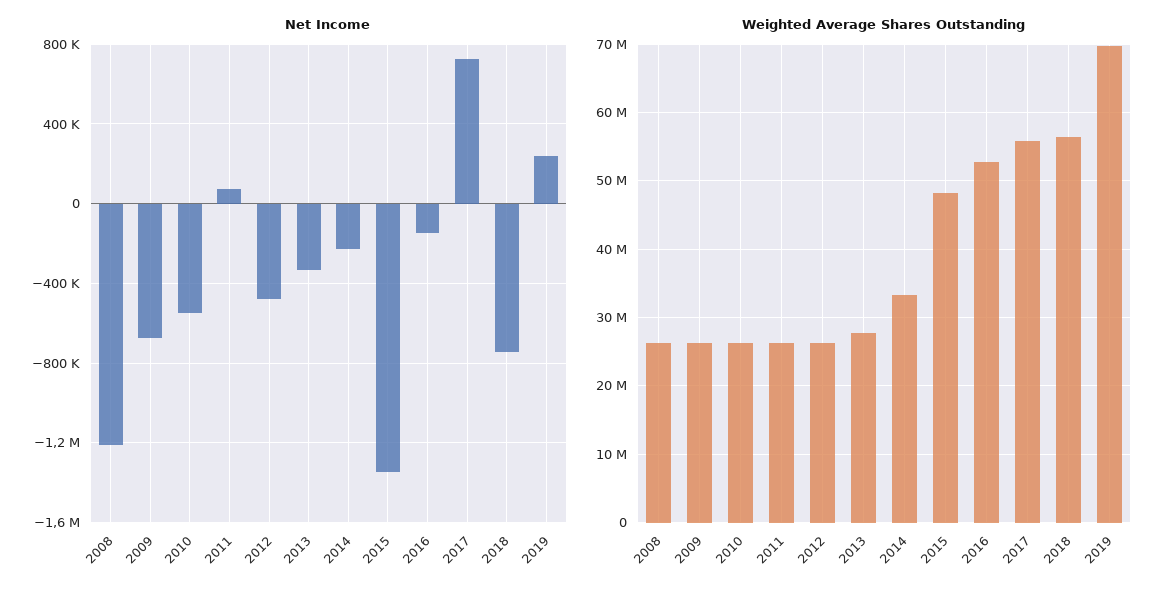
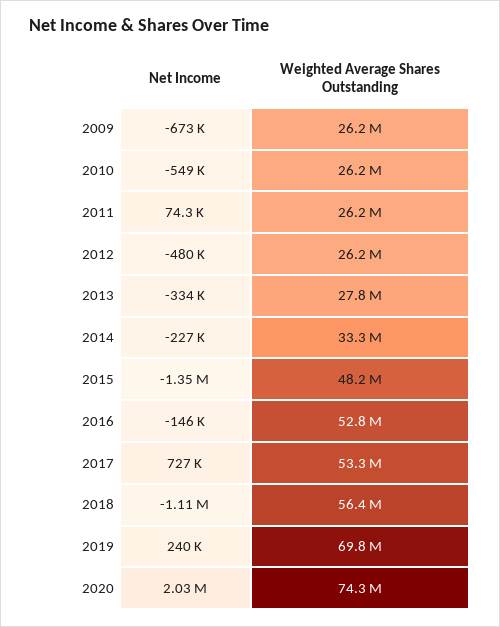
Net Income, 2008: -1200000 -> none
Net Income, 2018: -750000 -> -1110000
Weighted Average Shares Outstanding, 2008: 26000000 -> none
Weighted Average Shares Outstanding, 2017: 56000000 -> 53300000
Net Income, 2020: none -> 2030000
Weighted Average Shares Outstanding, 2020: none -> 74300000

